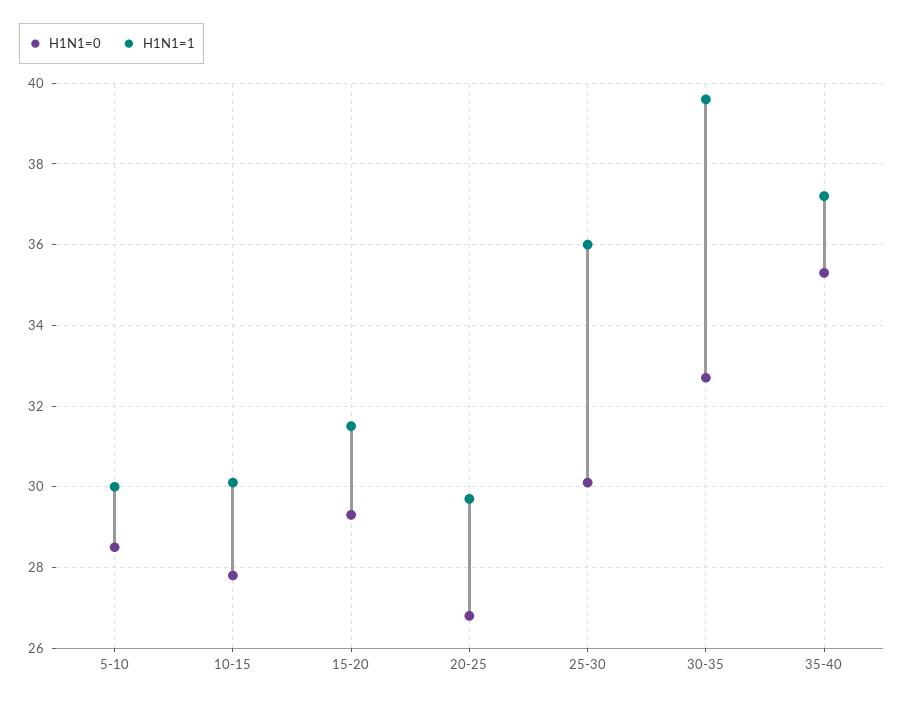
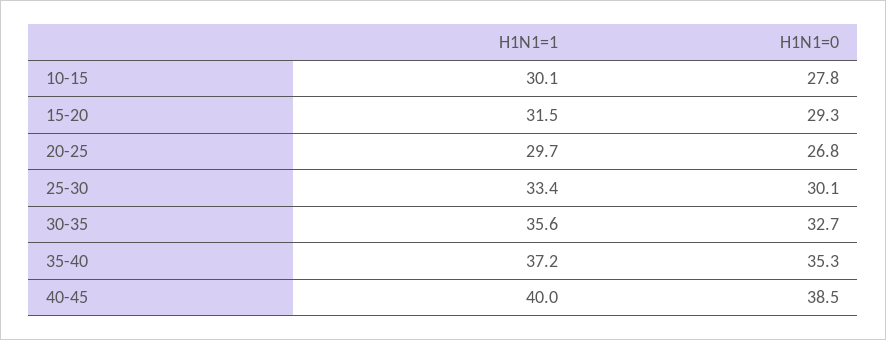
H1N1=0, 5-10: 28.5 -> none
H1N1=1, 5-10: 30 -> none
H1N1=1, 25-30: 36 -> 33.4
H1N1=1, 30-35: 39.5 -> 35.6
H1N1=1, 40-45: none -> 40
H1N1=0, 40-45: none -> 38.5

